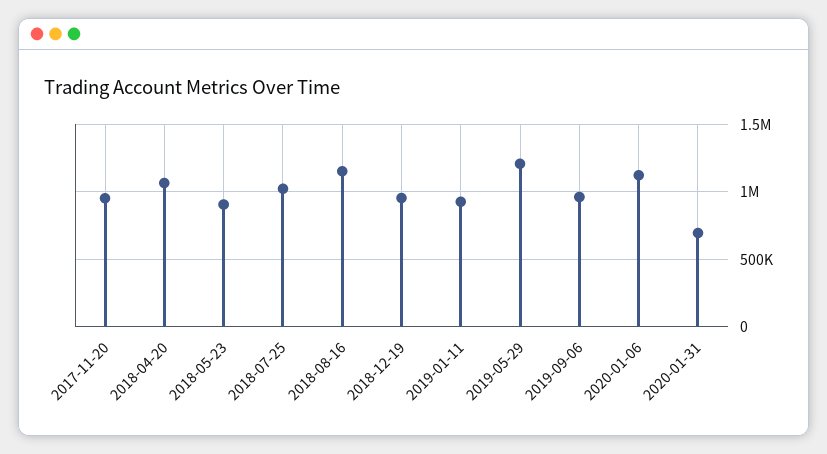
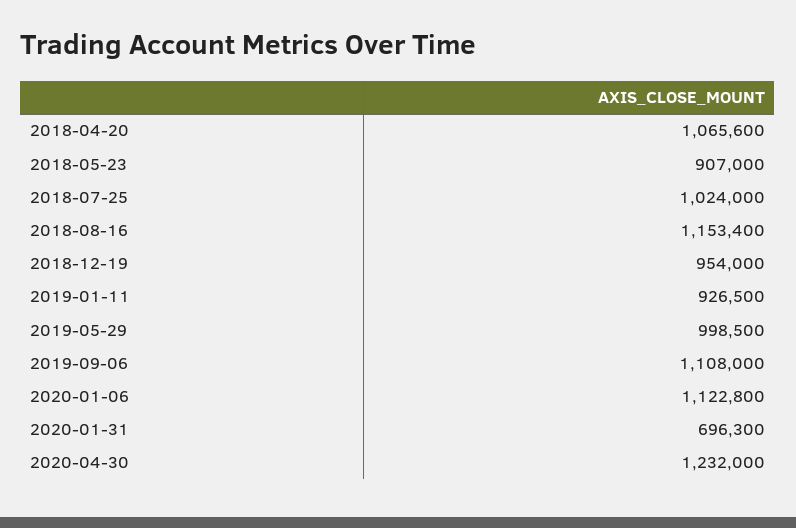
2017-11-20: 950000 -> none
2019-05-29: 1200000 -> 998500
2019-09-06: 950000 -> 1108000
2020-04-30: none -> 1232000

